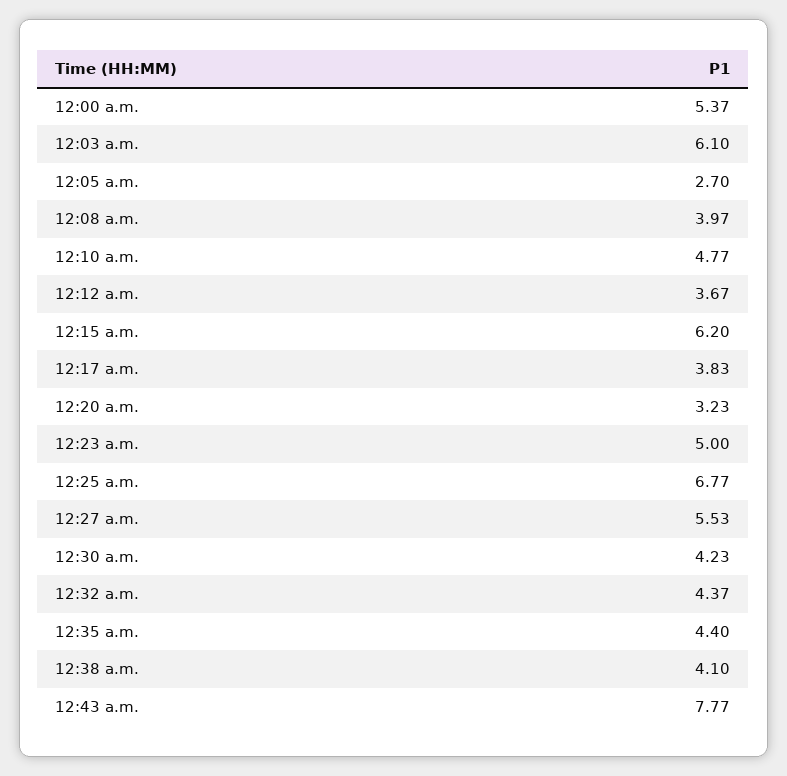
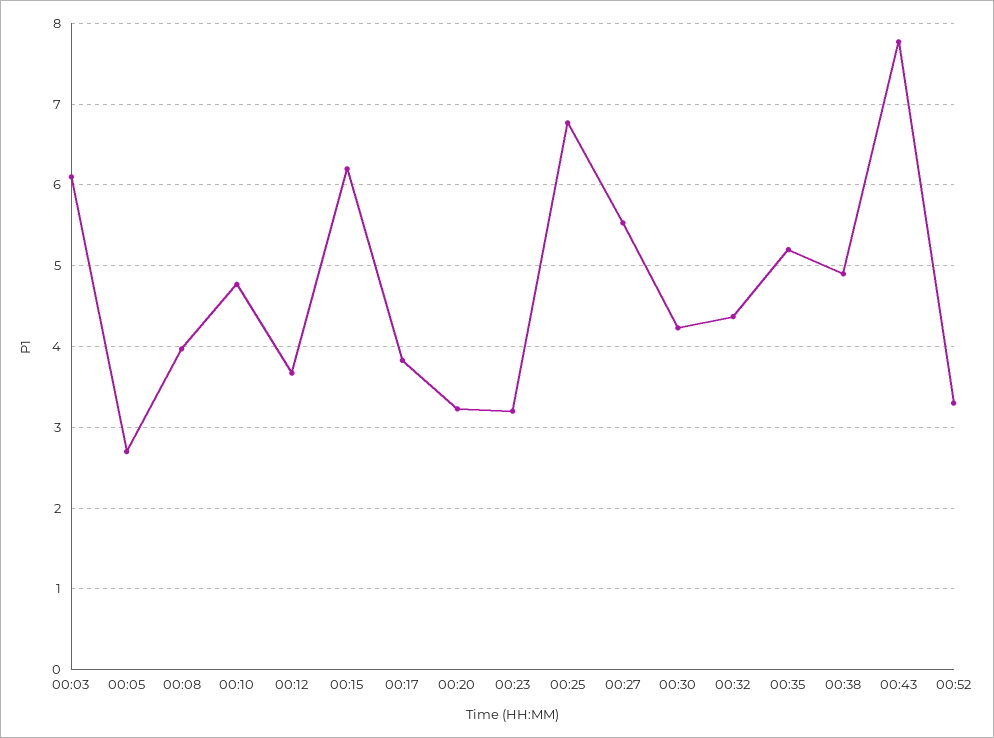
12:00 a.m.: 5.37 -> none
12:23 a.m.: 5 -> 3.2
12:35 a.m.: 4.4 -> 5.2
12:38 a.m.: 4.1 -> 4.9
00:52: none -> 3.3

